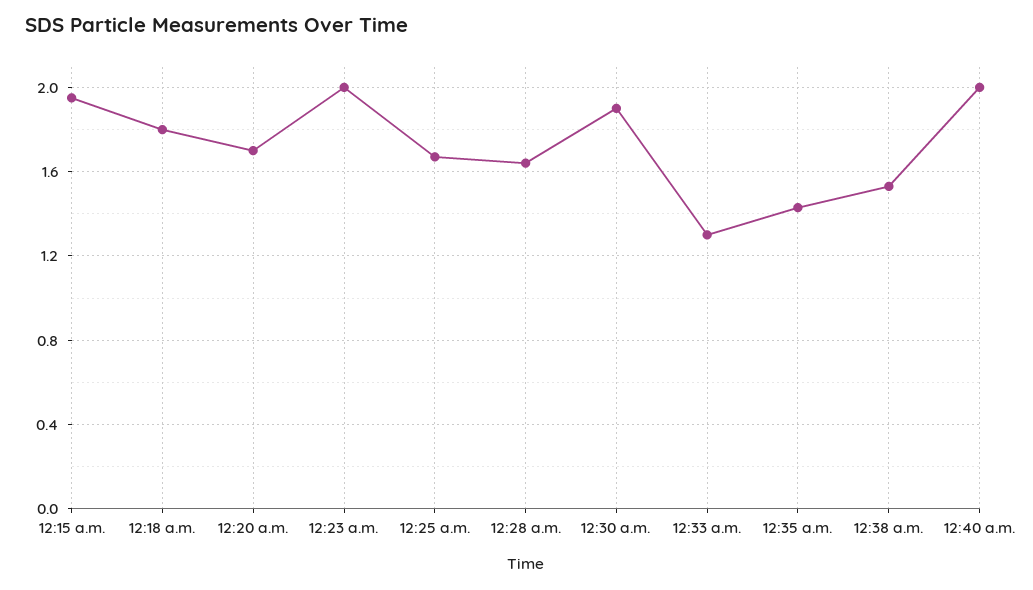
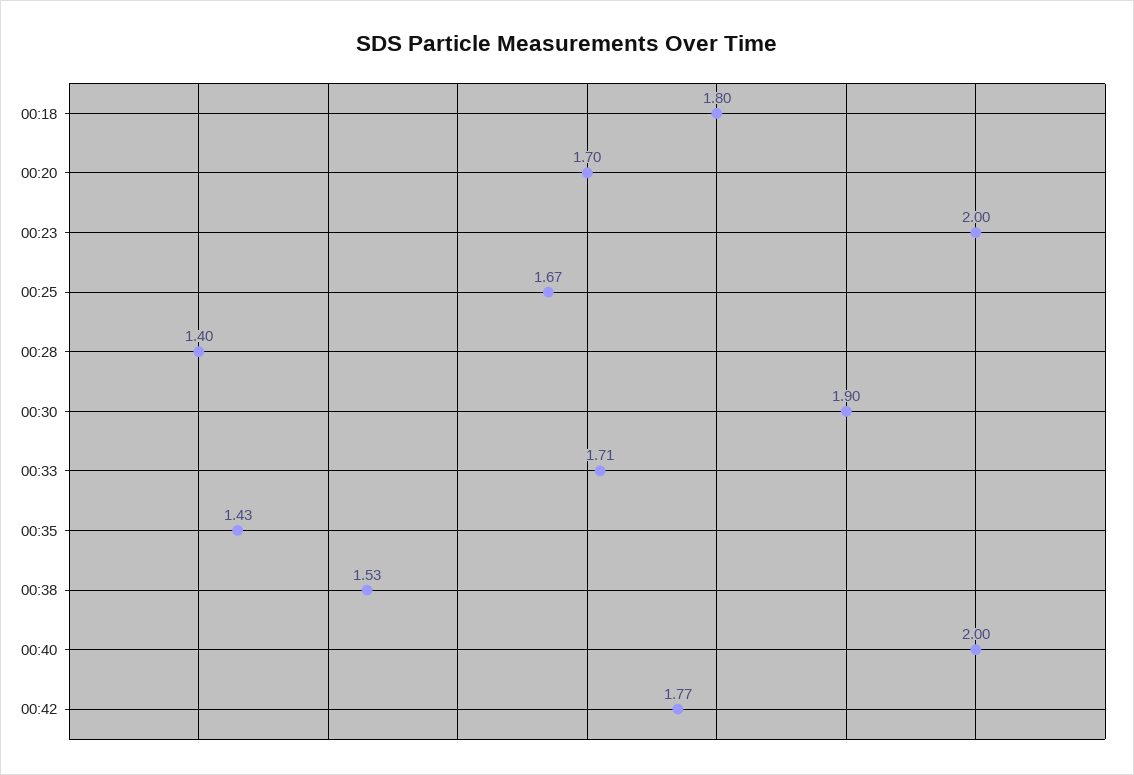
12:15 a.m.: 1.95 -> none
12:28 a.m.: 1.65 -> 1.4
12:33 a.m.: 1.3 -> 1.71
00:42: none -> 1.77

